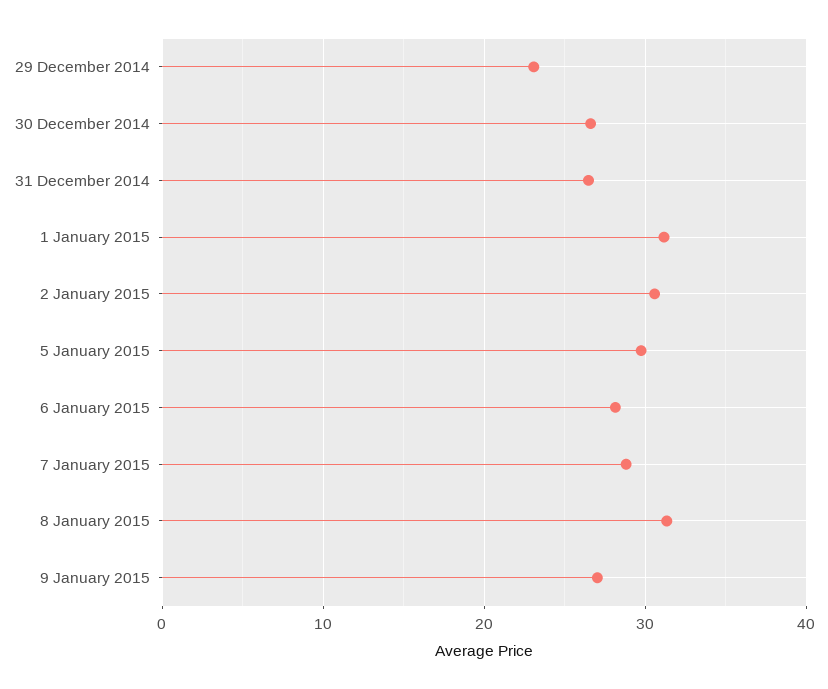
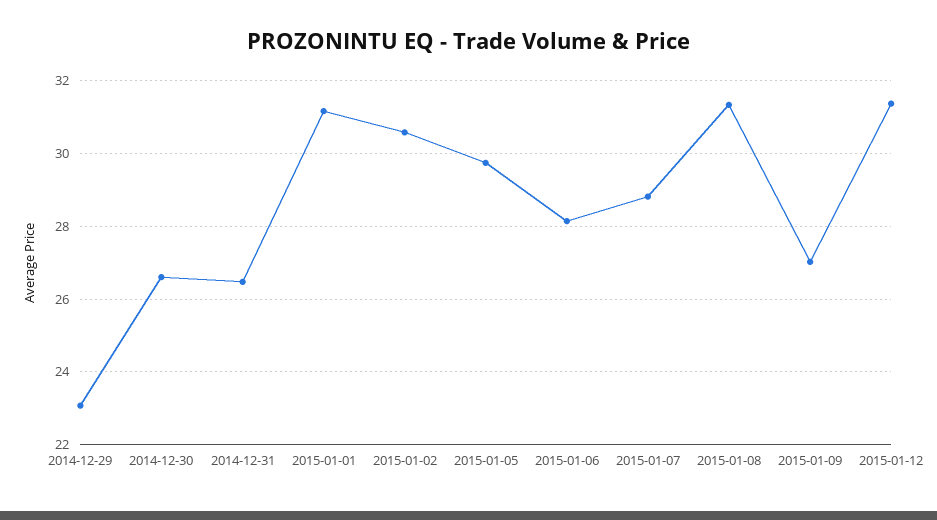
2015-01-12: none -> 31.4

